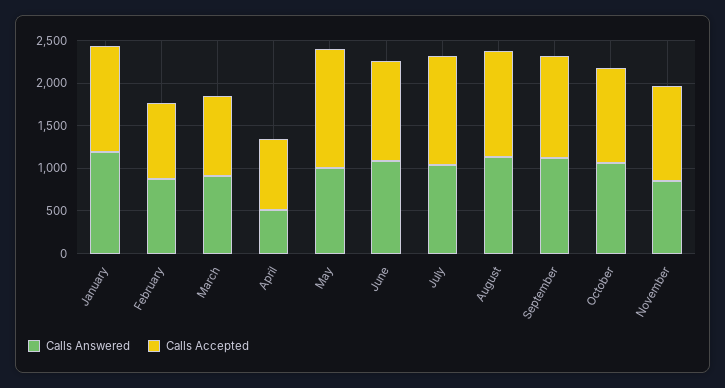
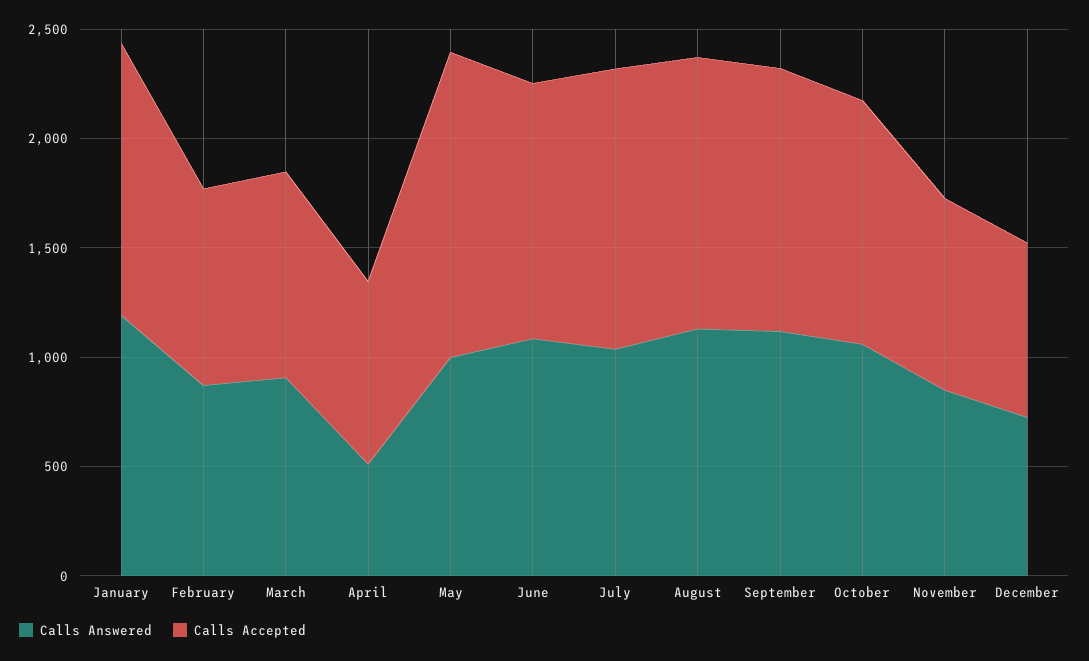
Calls Accepted, November: 1100 -> 900
Calls Answered, December: none -> 700
Calls Accepted, December: none -> 800

